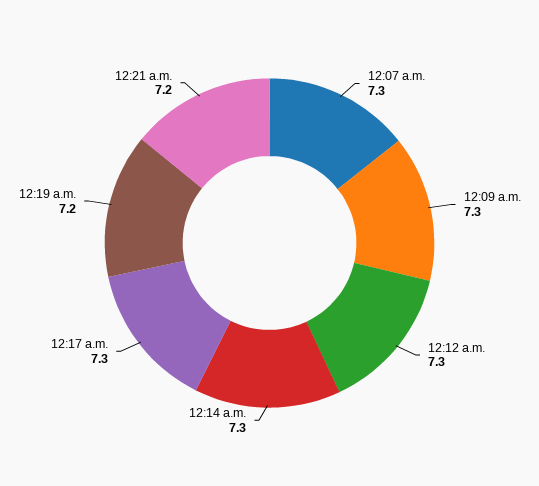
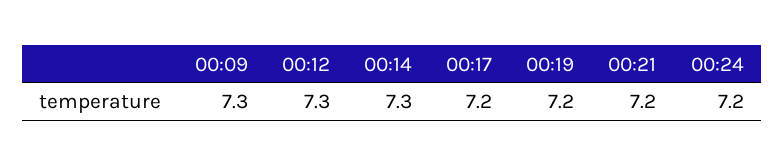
12:07 a.m.: 7.3 -> none
12:17 a.m.: 7.3 -> 7.2
00:24: none -> 7.2

